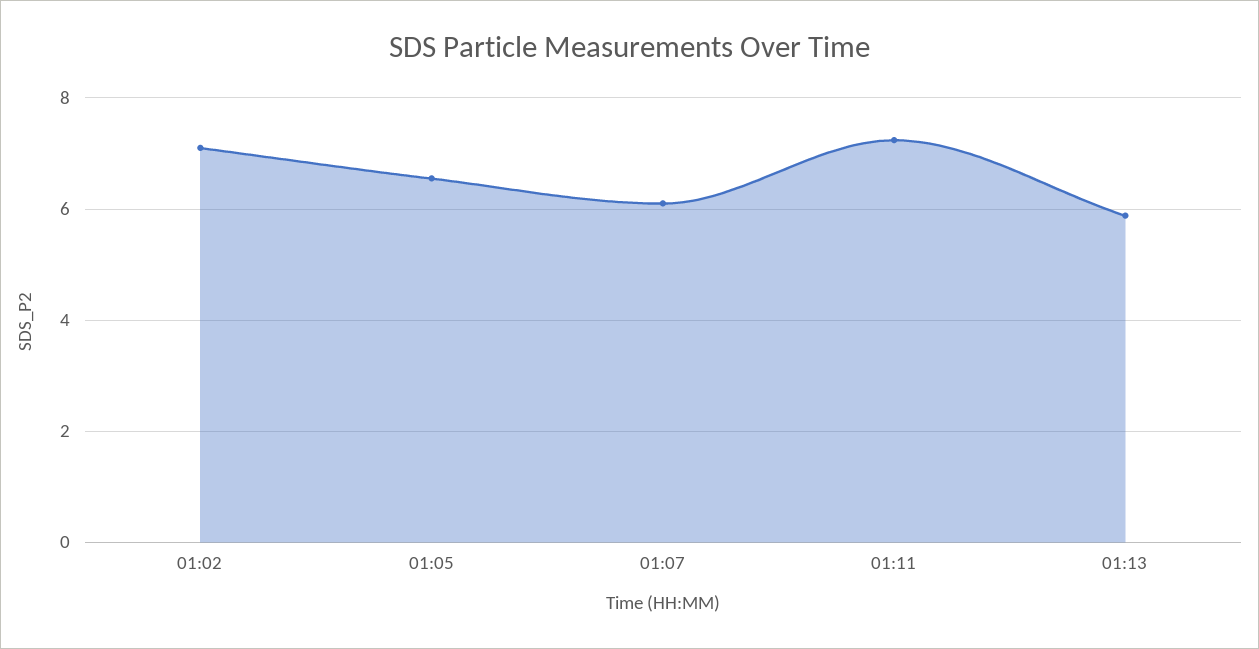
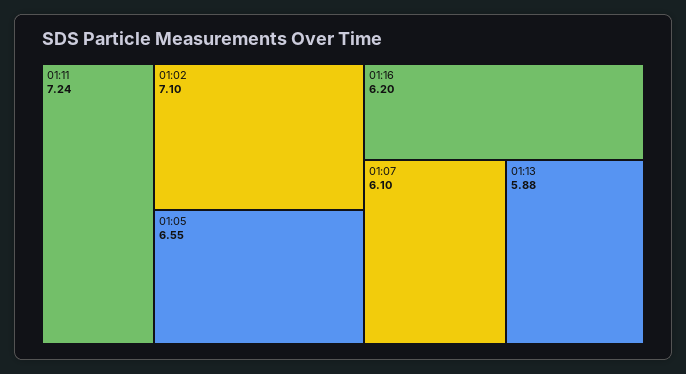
01:16: none -> 6.2

